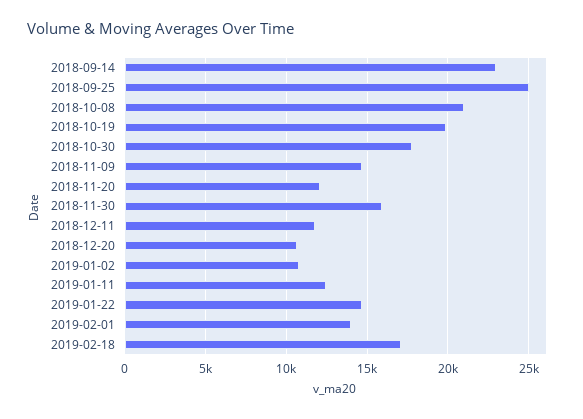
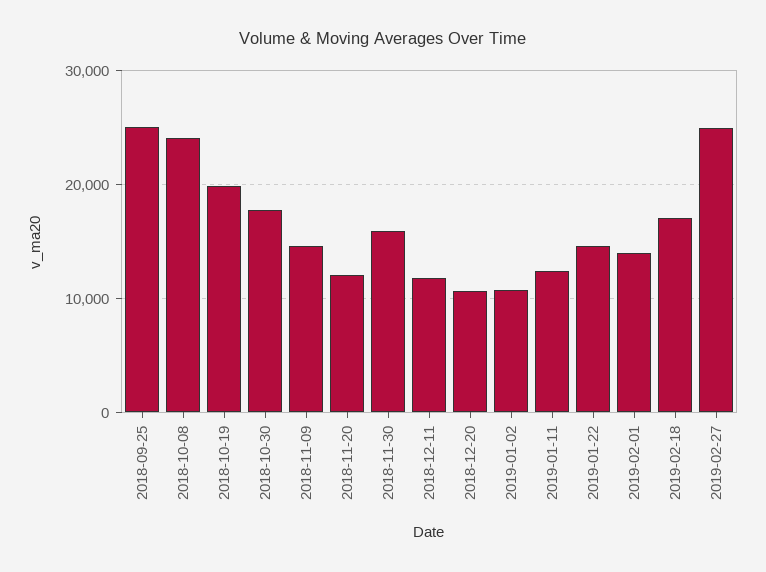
2018-09-14: 23000 -> none
2018-10-08: 21000 -> 24000
2019-02-27: none -> 25000

